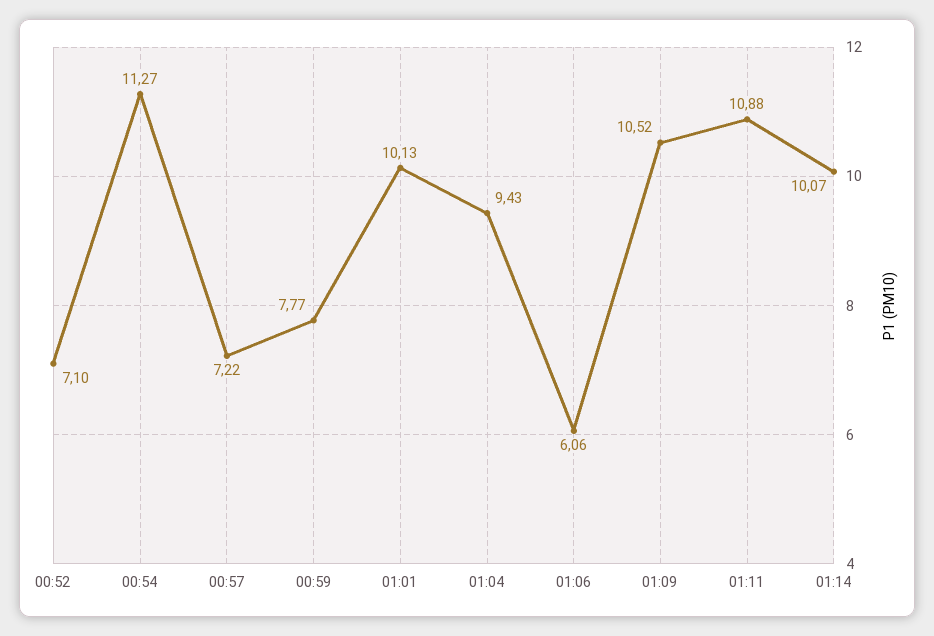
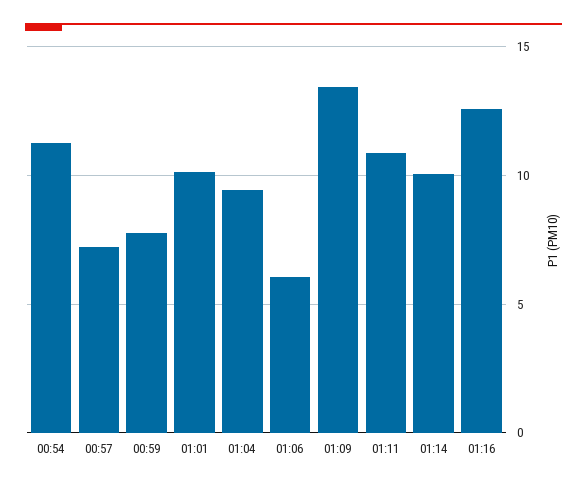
00:52: 7.1 -> none
01:09: 10.52 -> 13.5
01:16: none -> 12.5

